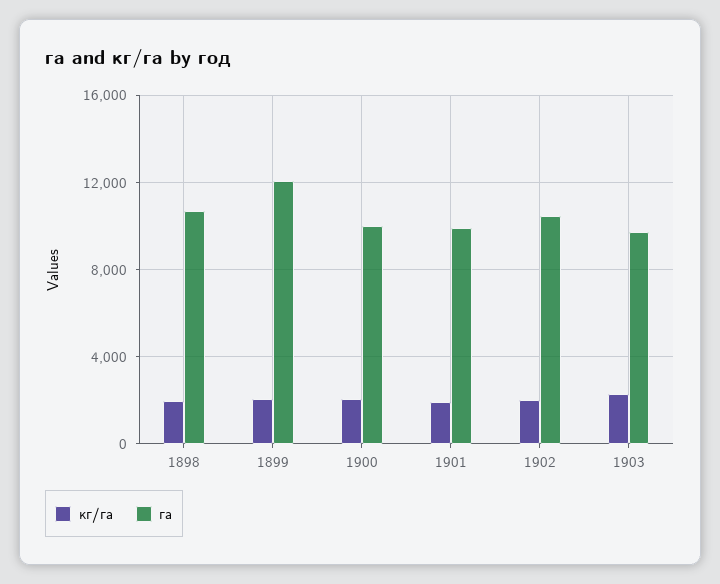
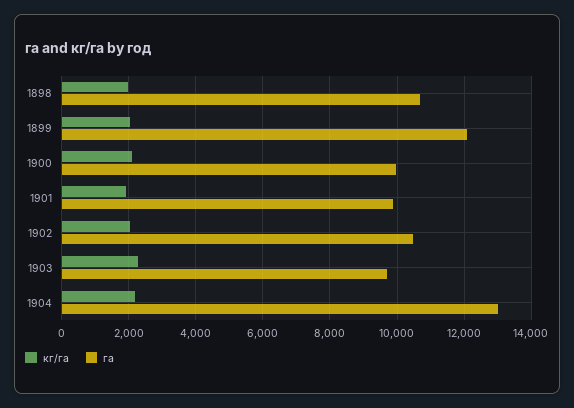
кг/га, 1904: none -> 2200
га, 1904: none -> 13000

